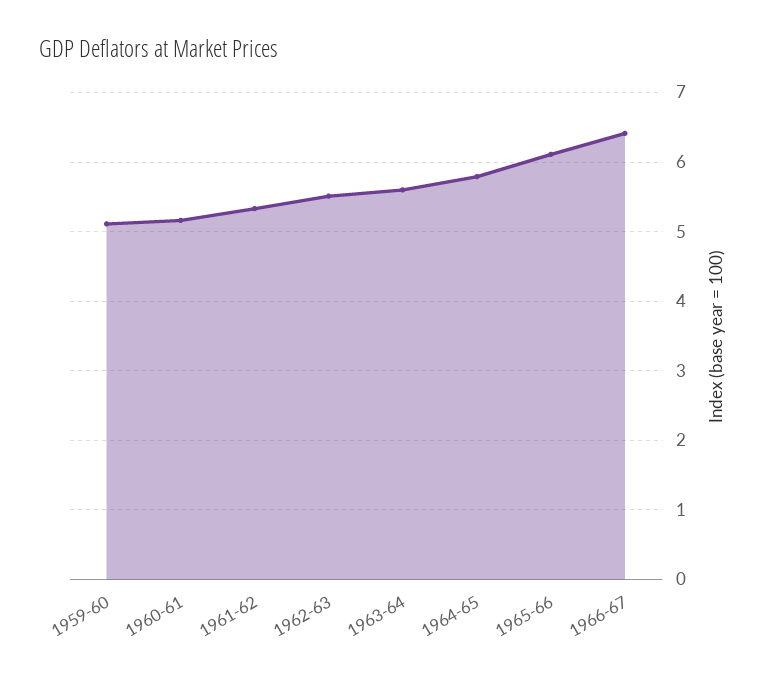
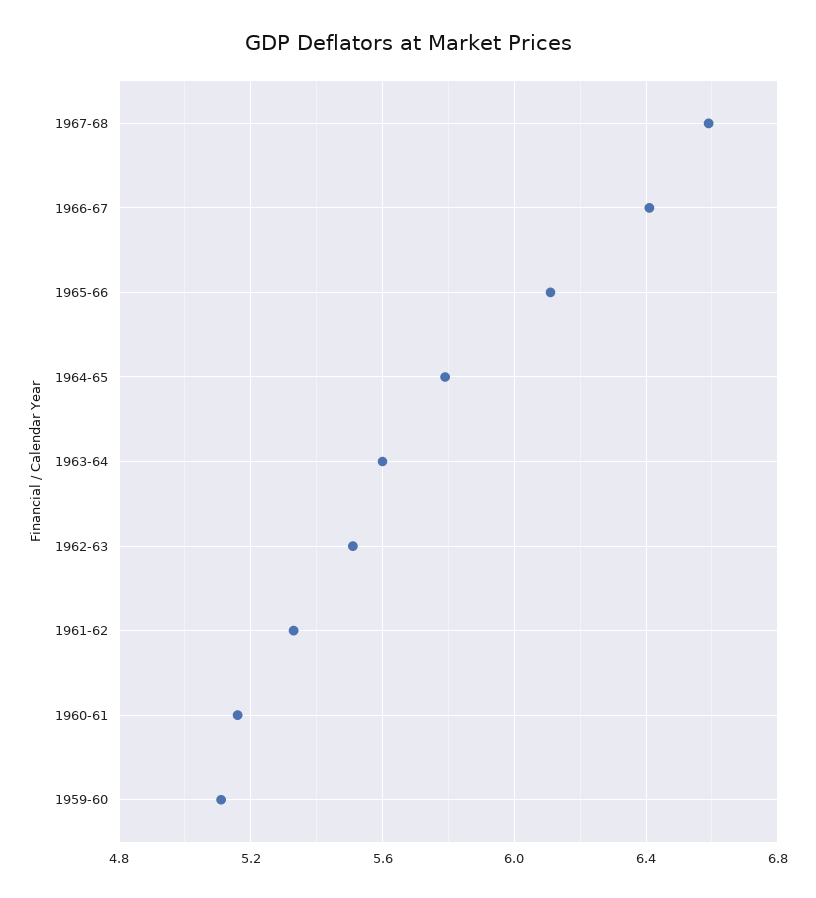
1967-68: none -> 6.6

